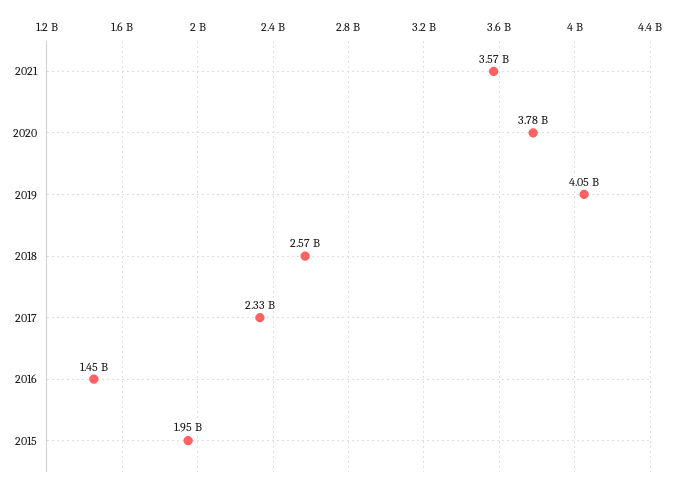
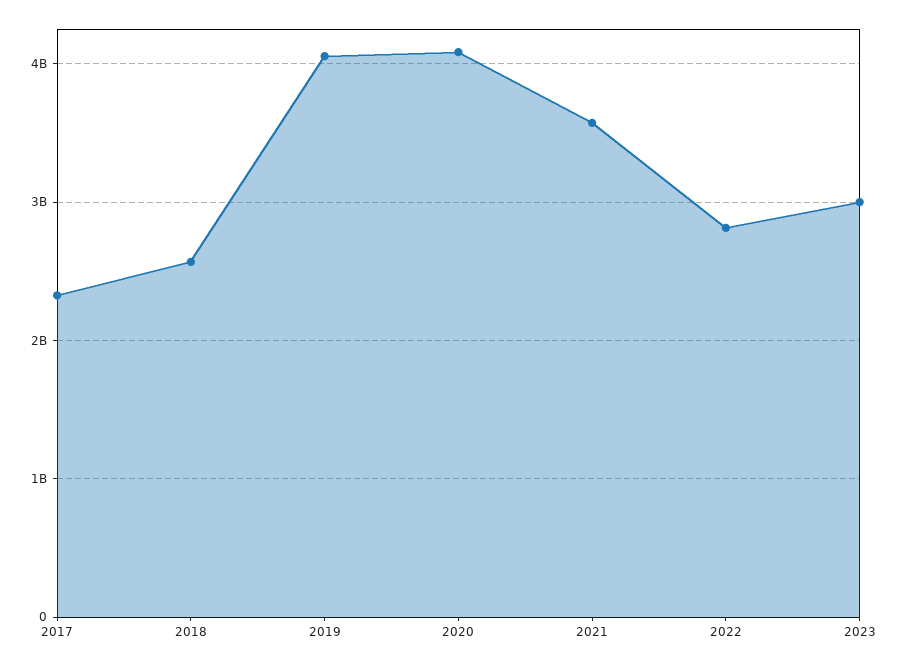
2020: 3780000000 -> 4100000000
2016: 1450000000 -> none
2015: 1950000000 -> none
2022: none -> 2800000000
2023: none -> 3000000000

